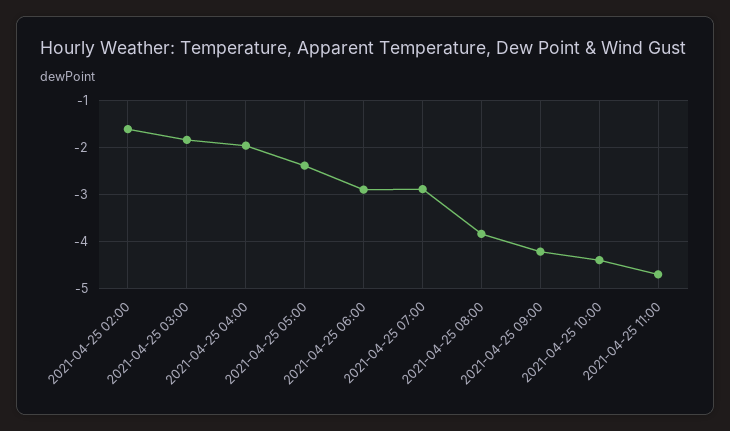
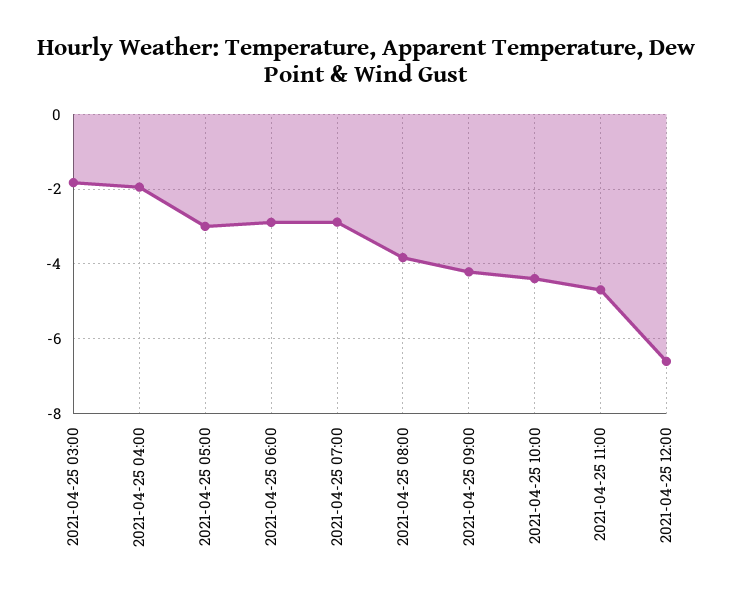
2021-04-25 02:00: -1.6 -> none
2021-04-25 05:00: -2.4 -> -3
2021-04-25 12:00: none -> -6.6

